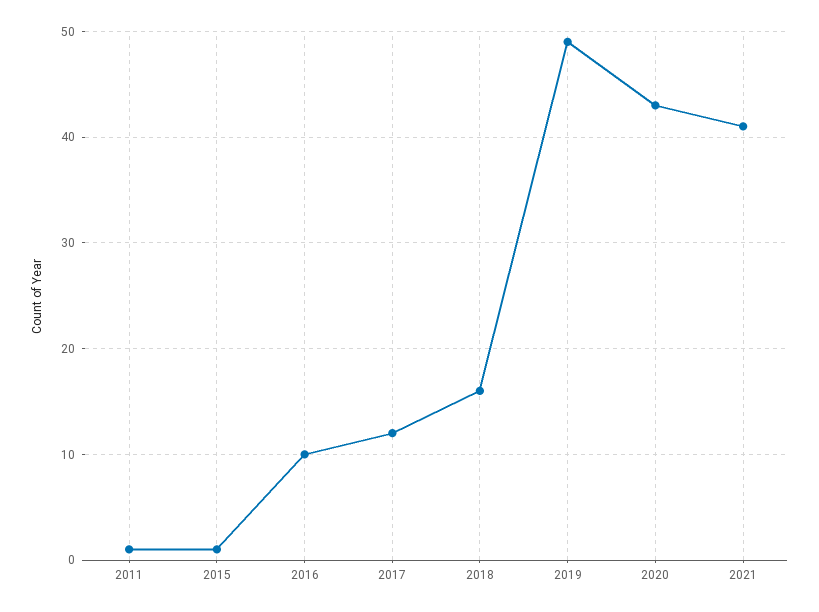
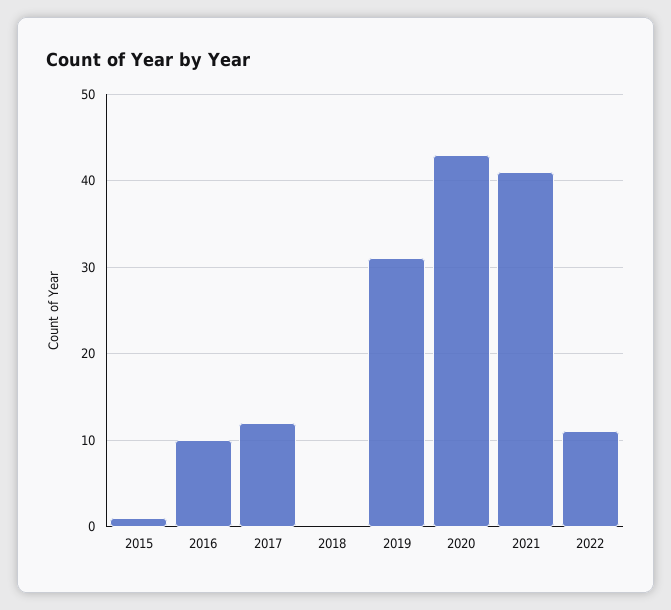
2011: 1 -> none
2018: 16 -> 0
2019: 49 -> 31
2022: none -> 11

